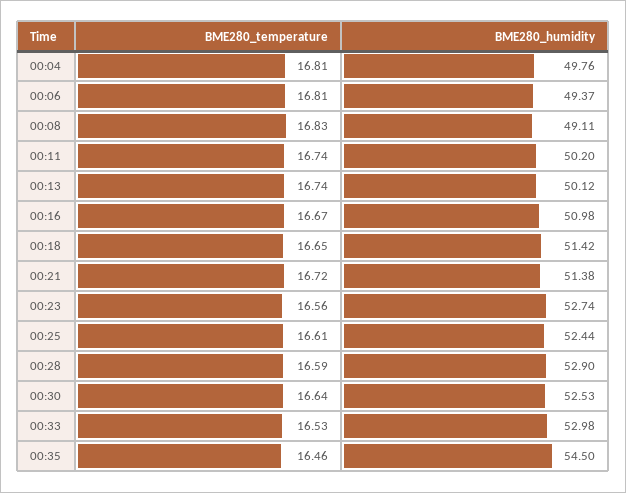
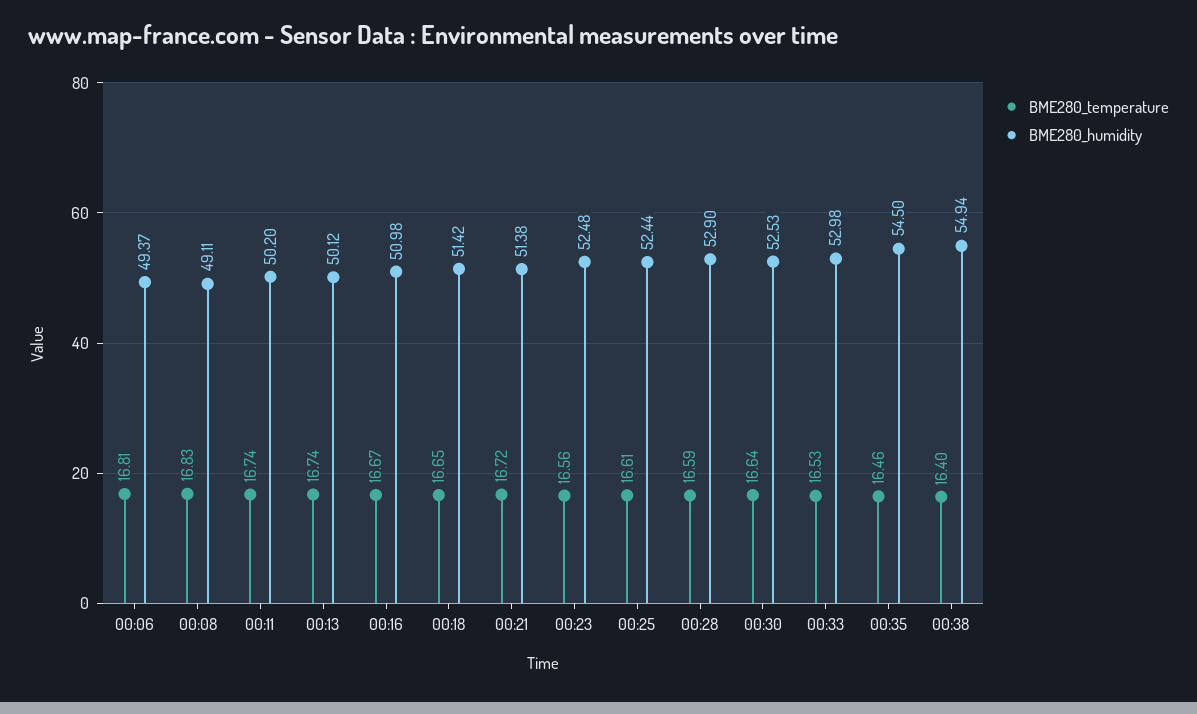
BME280_temperature, 00:04: 16.81 -> none
BME280_humidity, 00:04: 49.76 -> none
BME280_humidity, 00:23: 52.74 -> 52.48
BME280_temperature, 00:38: none -> 16.4
BME280_humidity, 00:38: none -> 54.94

